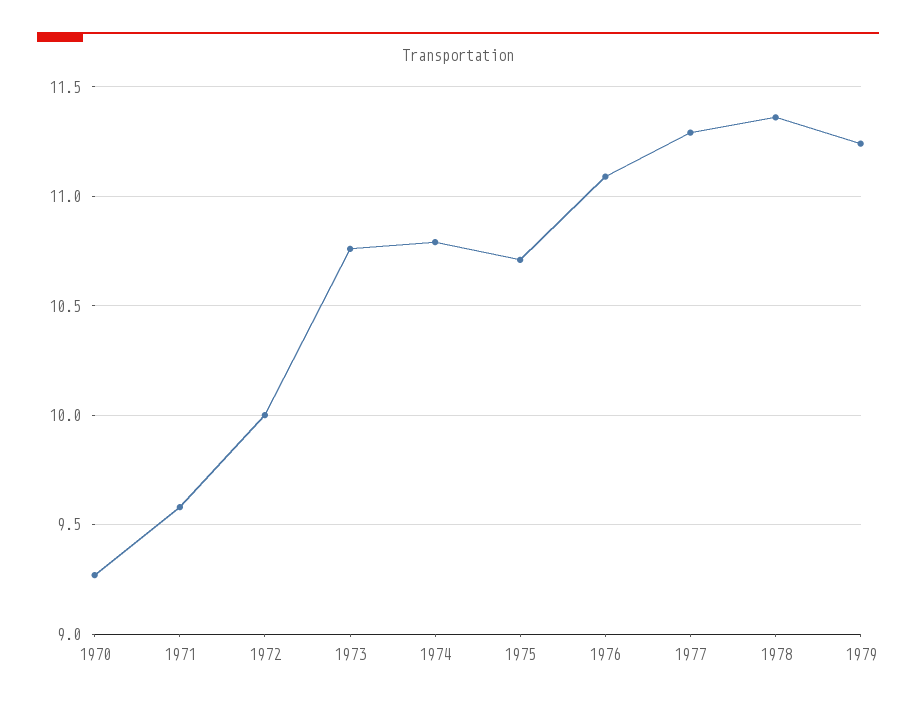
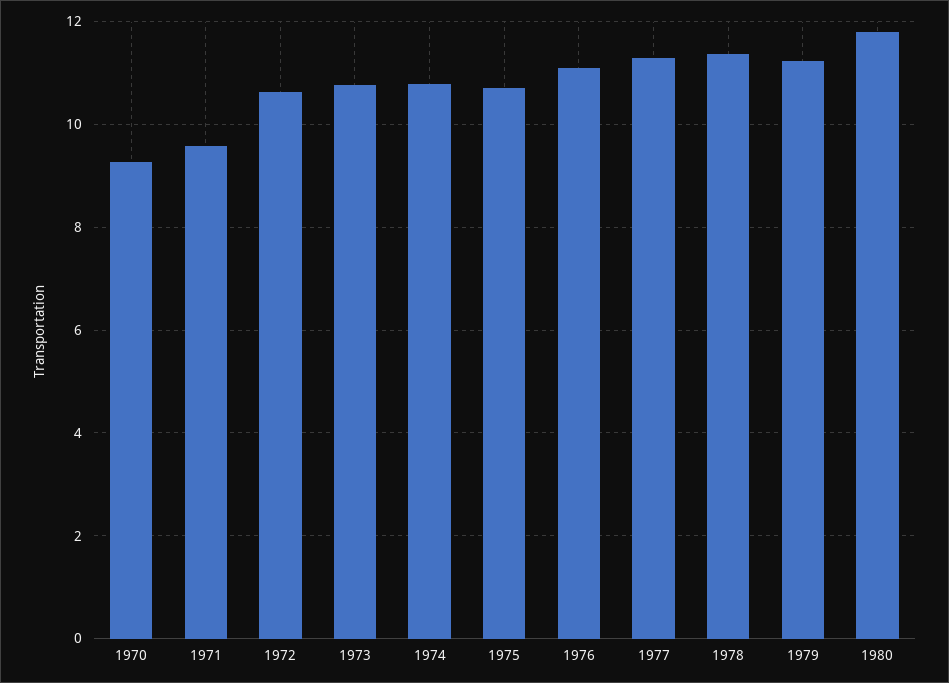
1972: 10 -> 10.6
1980: none -> 11.8

